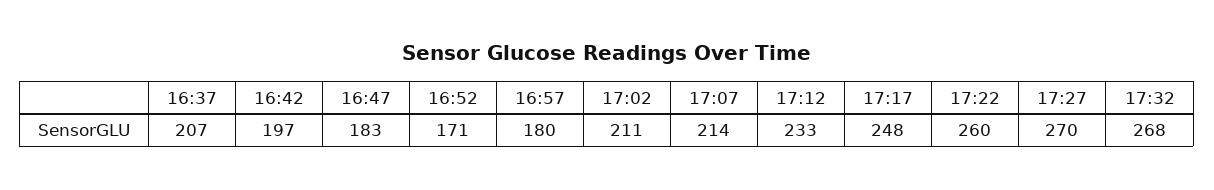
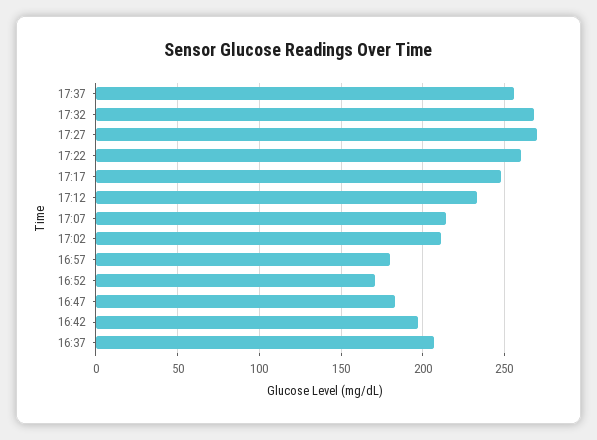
17:37: none -> 255

